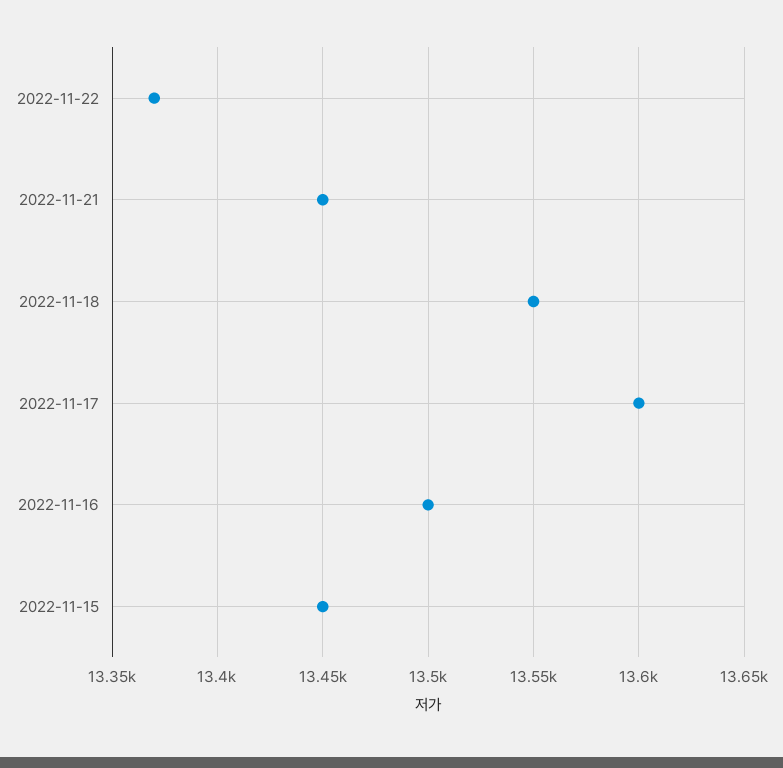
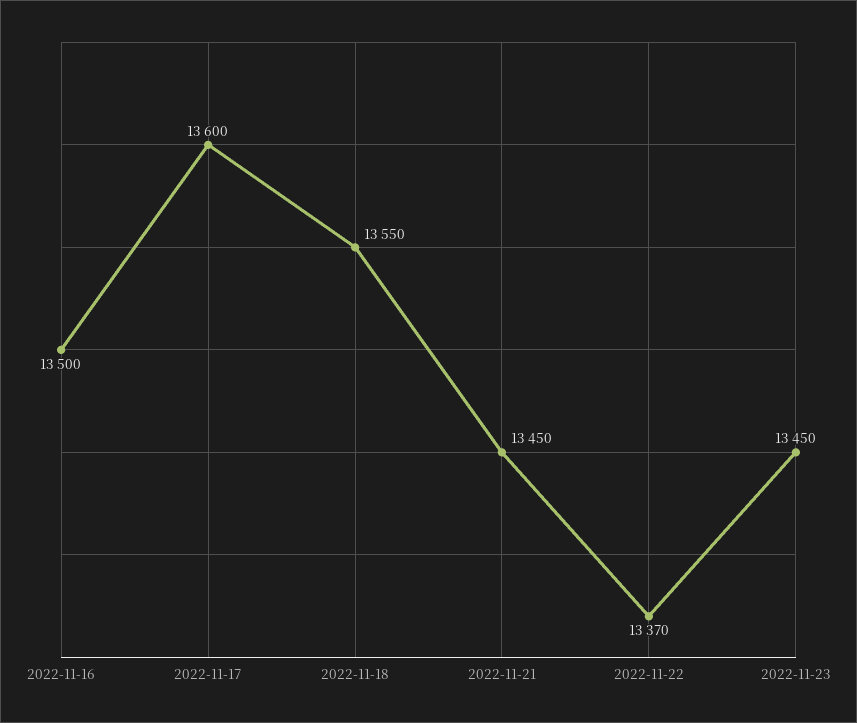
2022-11-15: 13450 -> none
2022-11-23: none -> 13450

